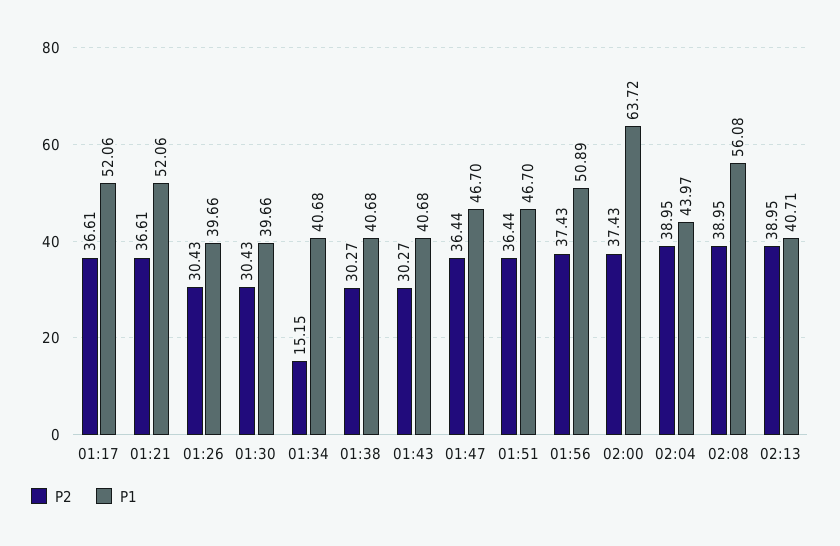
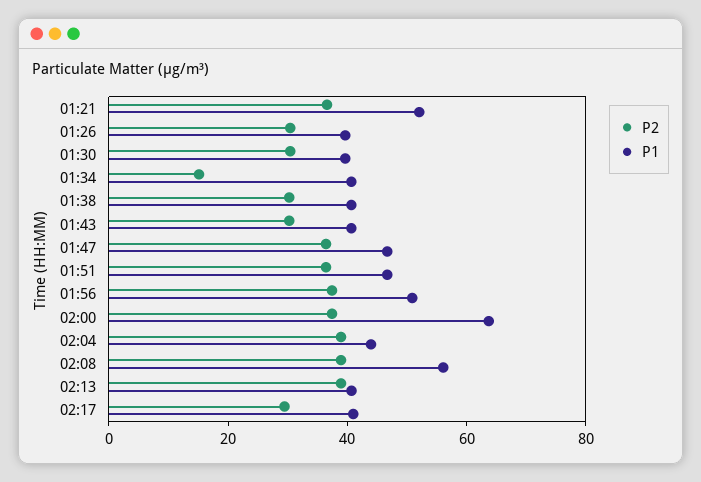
P2, 01:17: 36.61 -> none
P1, 01:17: 52.06 -> none
P2, 02:17: none -> 30
P1, 02:17: none -> 40

